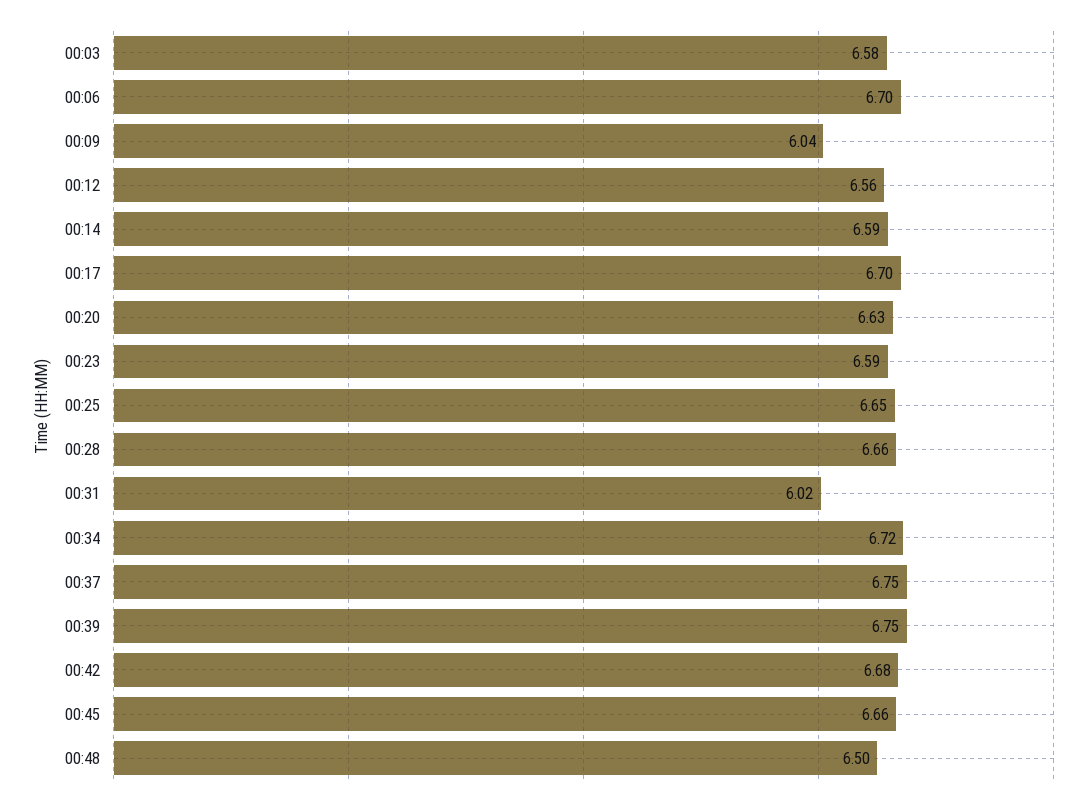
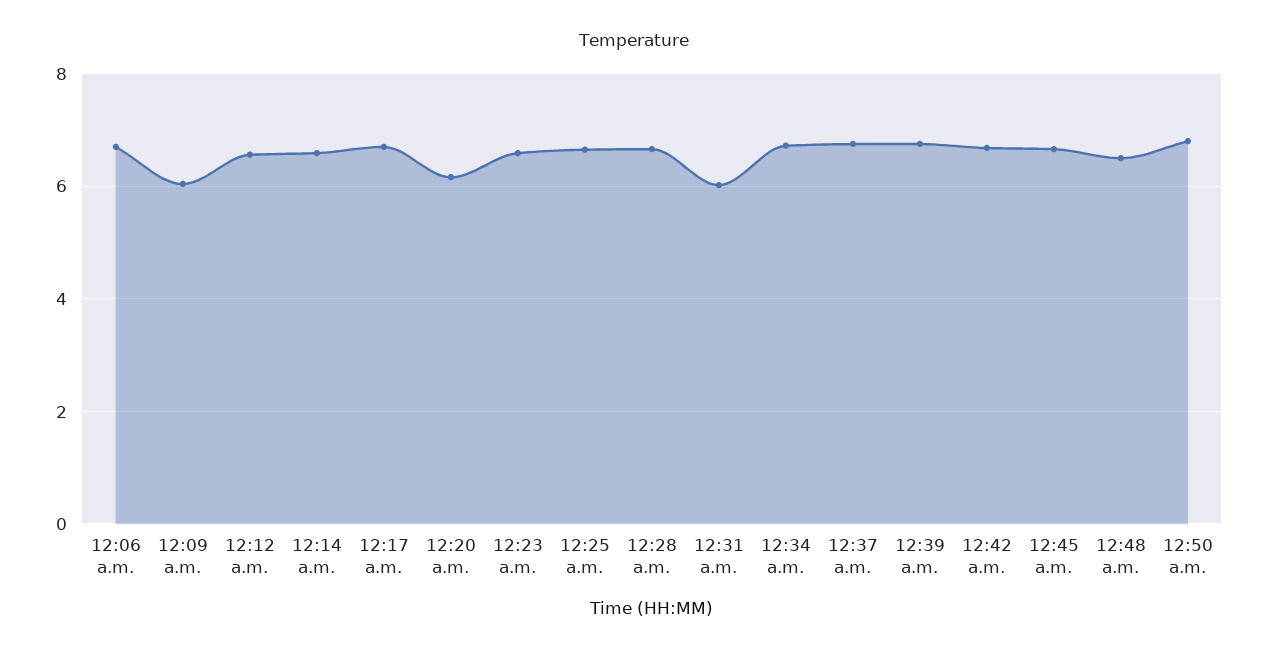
00:03: 6.58 -> none
00:20: 6.63 -> 6.2
12:50 a.m.: none -> 6.8

